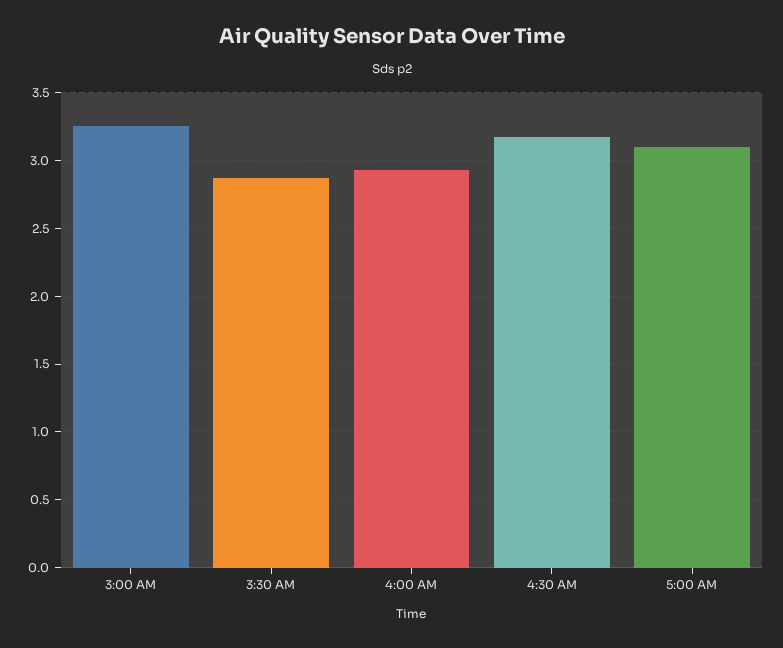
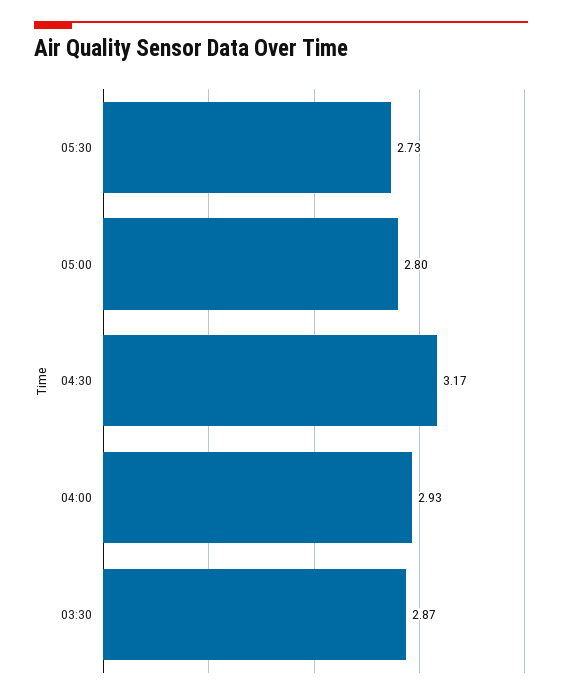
3:00 AM: 3.25 -> none
5:00 AM: 3.1 -> 2.8
05:30: none -> 2.73

